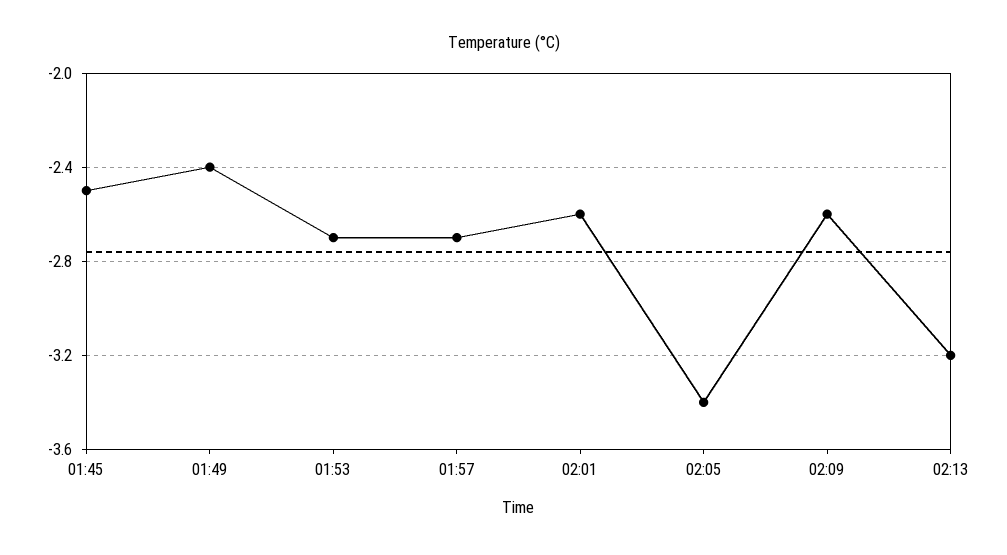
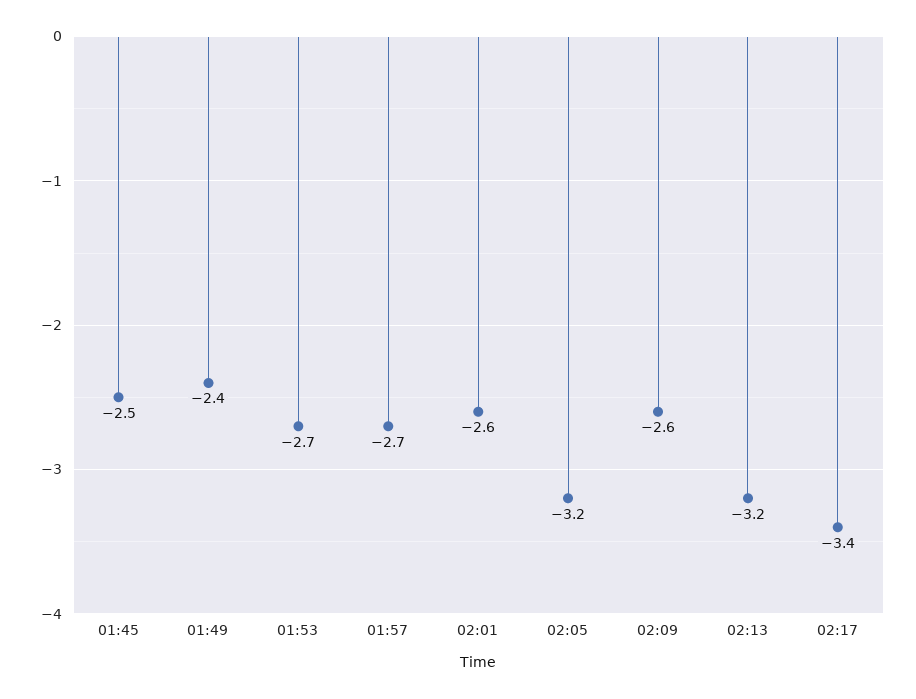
02:05: -3.4 -> -3.2
02:17: none -> -3.4

